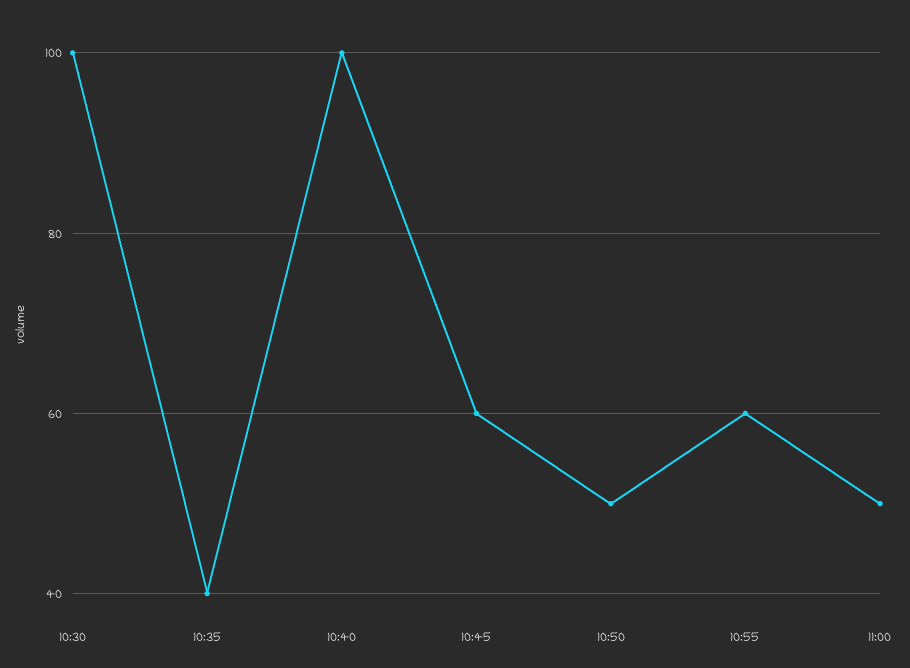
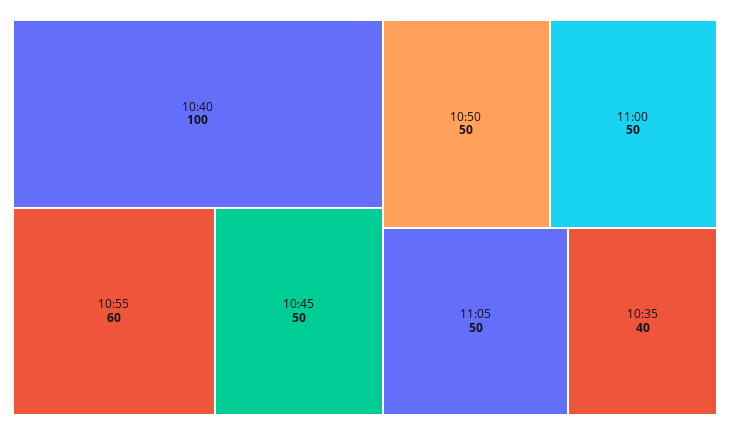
10:30: 100 -> none
10:45: 60 -> 50
11:05: none -> 50

